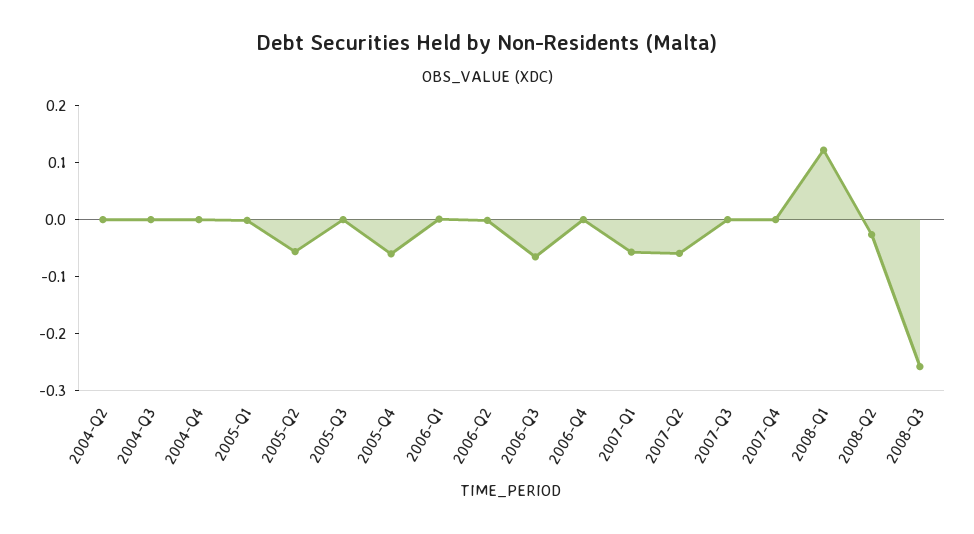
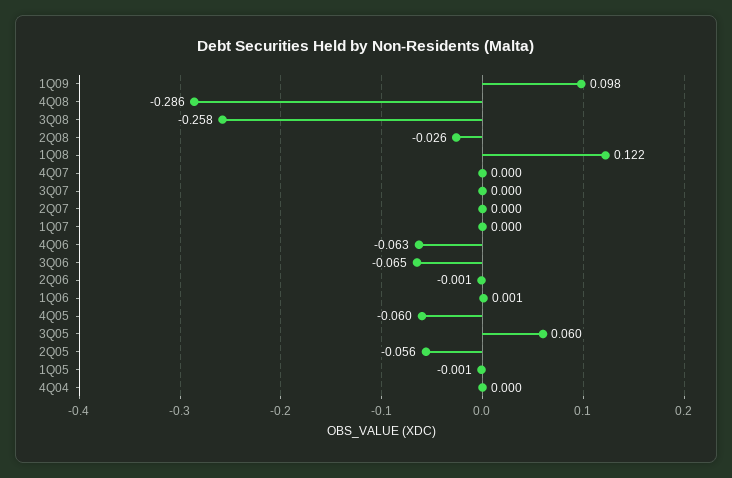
2004-Q2: 0 -> none
2004-Q3: 0 -> none
2005-Q3: 0 -> 0.06
2006-Q4: 0 -> -0.063
2007-Q1: -0.06 -> 0
2007-Q2: -0.06 -> 0
1Q09: none -> 0.098
4Q08: none -> -0.286

